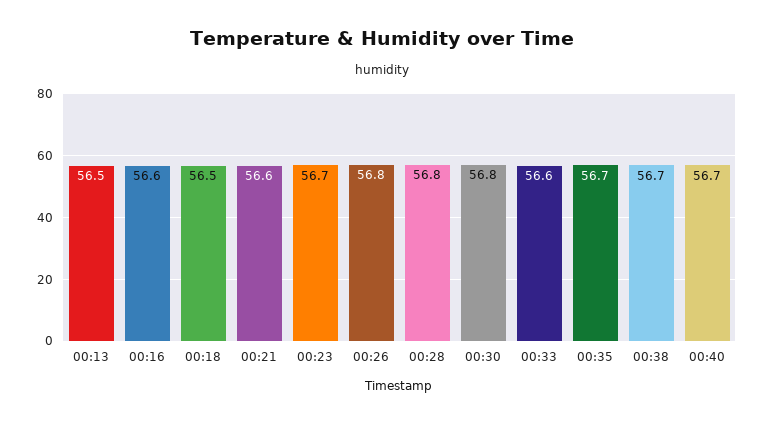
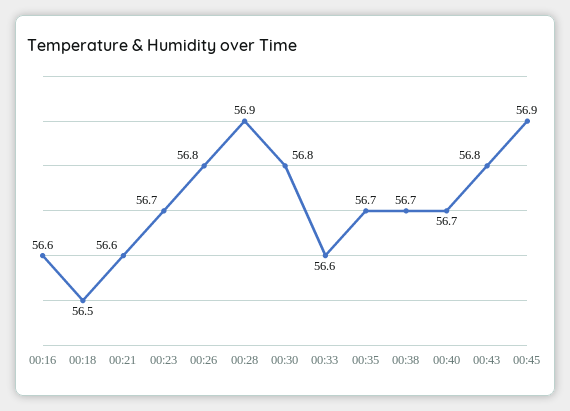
00:13: 56.5 -> none
00:28: 56.8 -> 56.9
00:43: none -> 56.8
00:45: none -> 56.9

